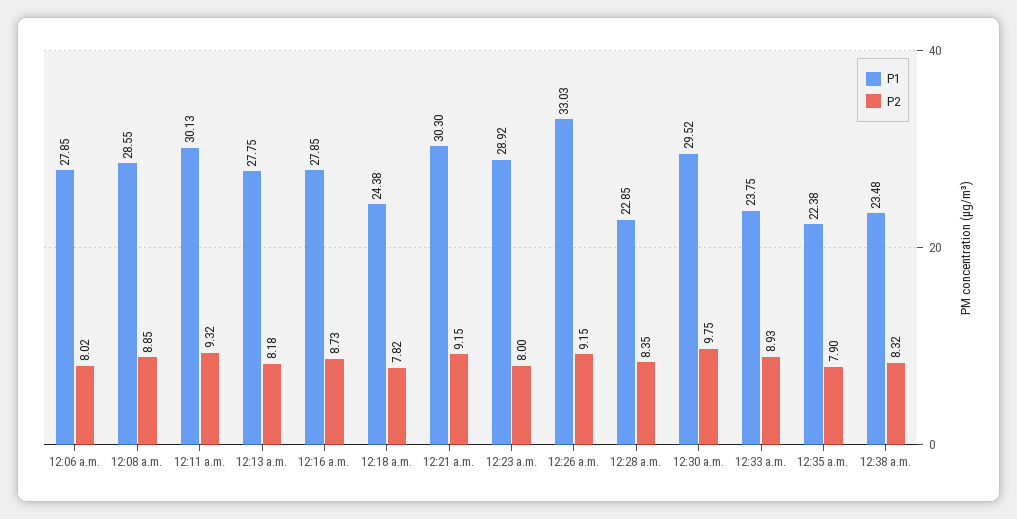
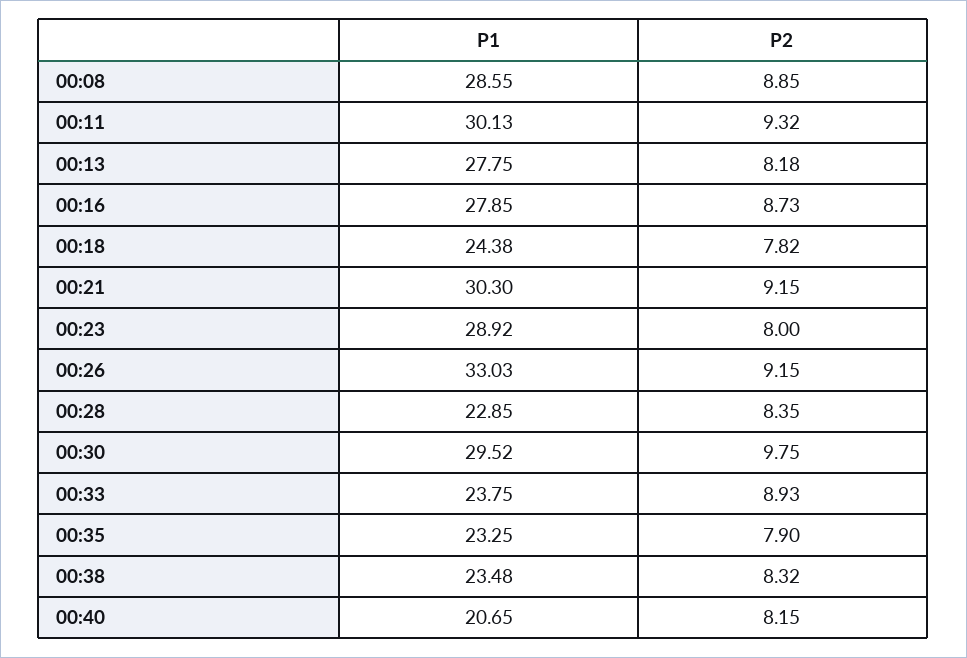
P1, 12:06 a.m.: 27.85 -> none
P2, 12:06 a.m.: 8.02 -> none
P1, 12:35 a.m.: 22.38 -> 23.25
P1, 00:40: none -> 20.65
P2, 00:40: none -> 8.15

